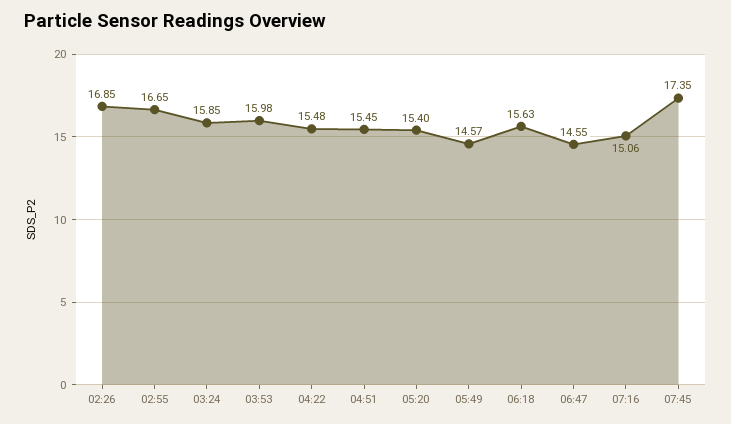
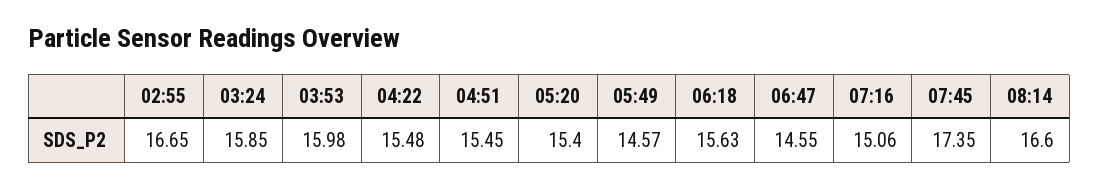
02:26: 16.85 -> none
08:14: none -> 16.6

